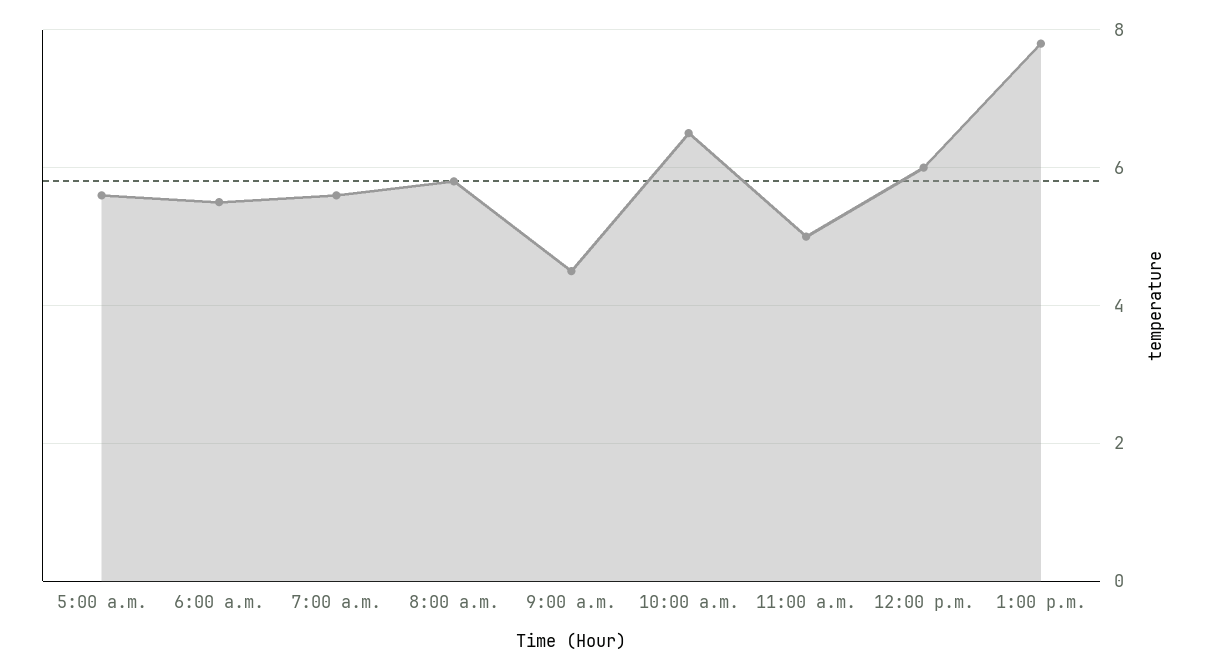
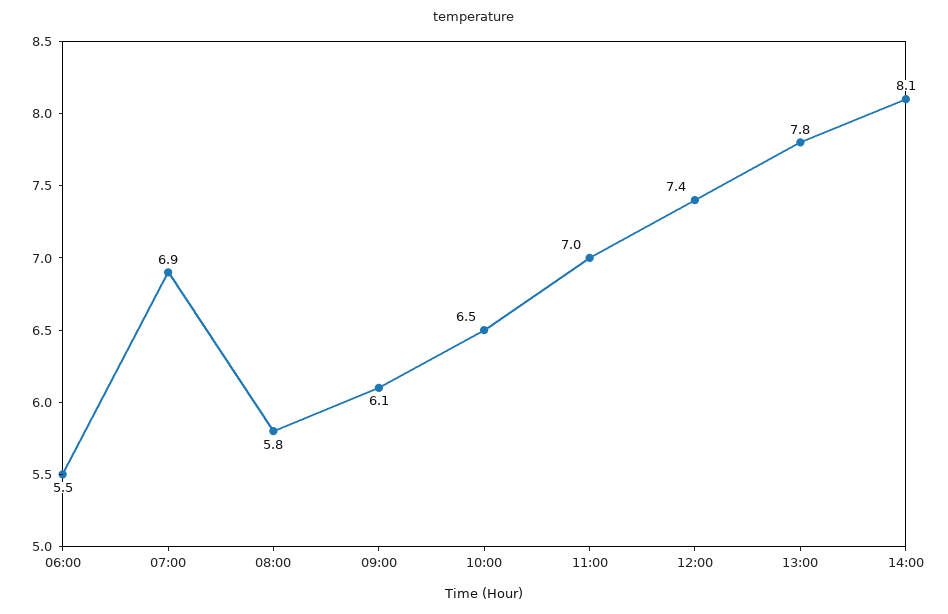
5:00 a.m.: 5.5 -> none
7:00 a.m.: 5.5 -> 6.9
9:00 a.m.: 4.5 -> 6.1
11:00 a.m.: 5 -> 7
12:00 p.m.: 6 -> 7.4
14:00: none -> 8.1

